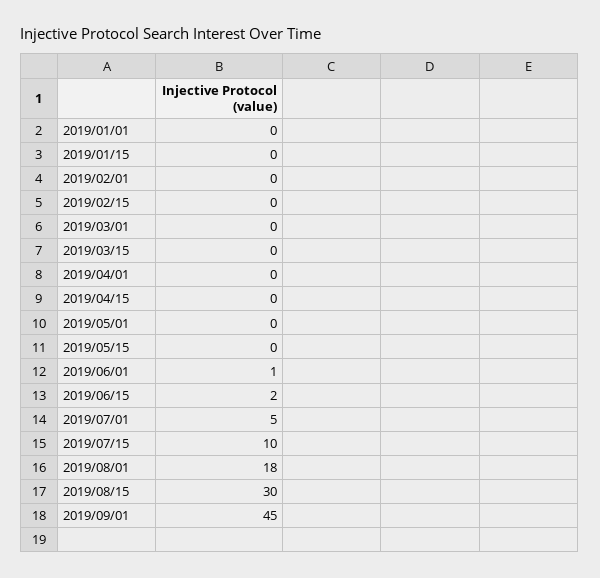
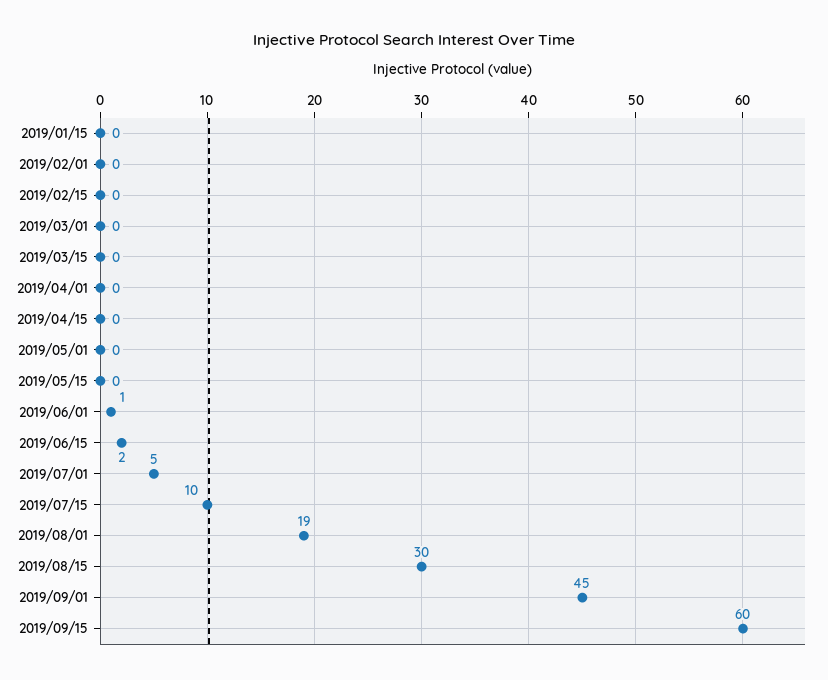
2019/01/01: 0 -> none
2019/08/01: 18 -> 19
2019/09/15: none -> 60

